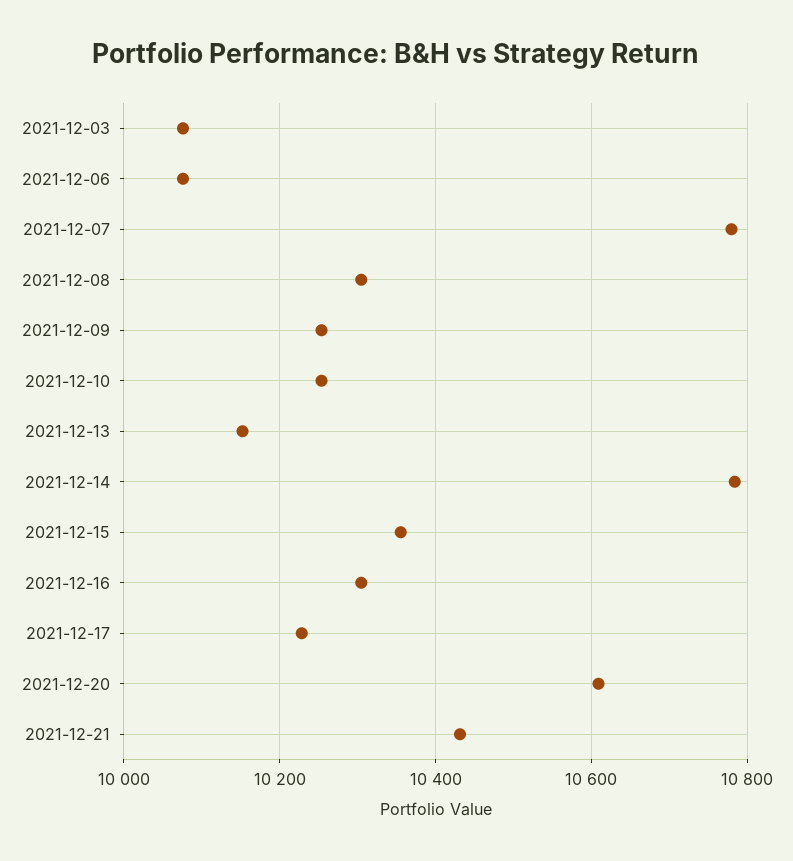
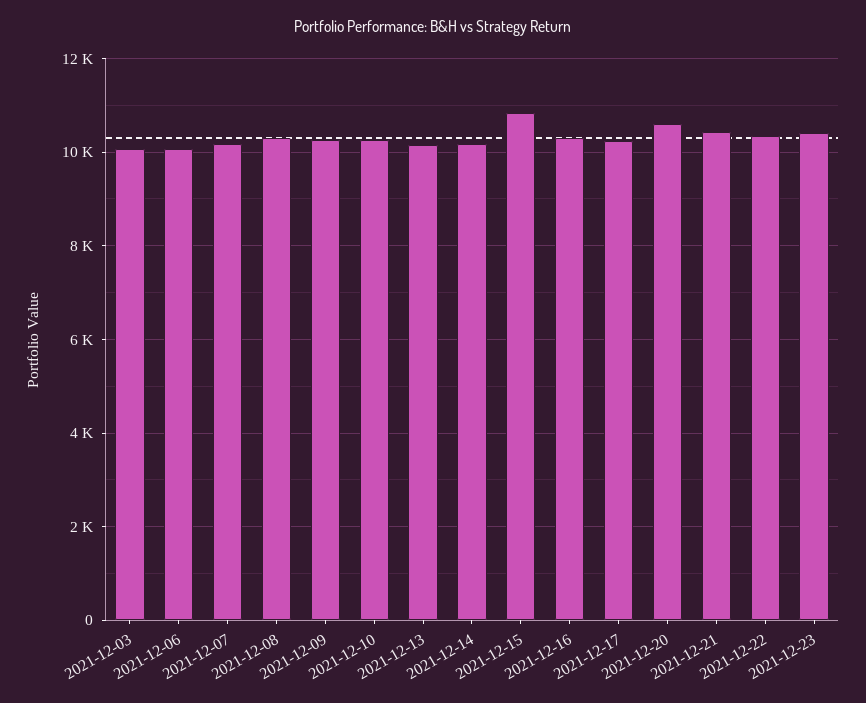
2021-12-07: 10780 -> 10200
2021-12-14: 10780 -> 10200
2021-12-15: 10360 -> 10800
2021-12-22: none -> 10400
2021-12-23: none -> 10400

